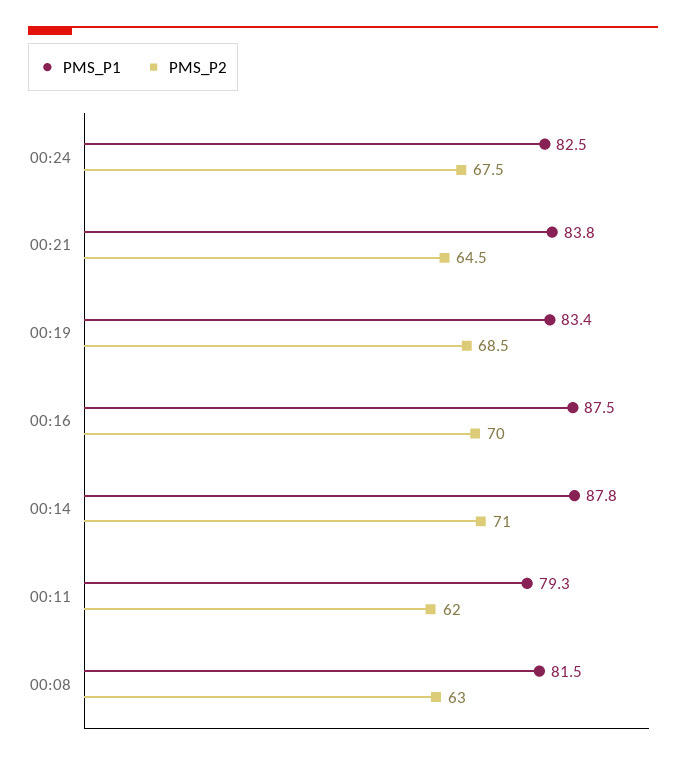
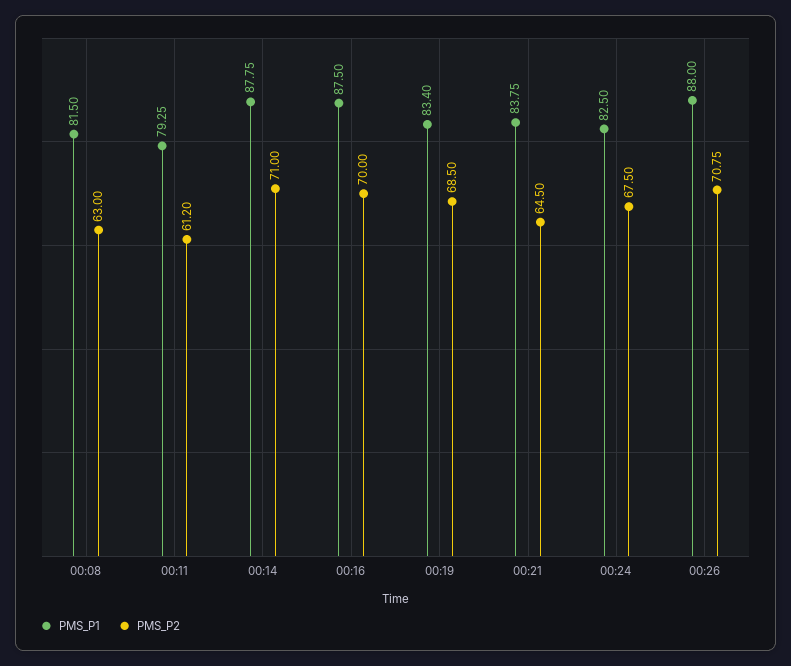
PMS_P2, 00:11: 62 -> 61.2
PMS_P1, 00:26: none -> 88
PMS_P2, 00:26: none -> 70.75

